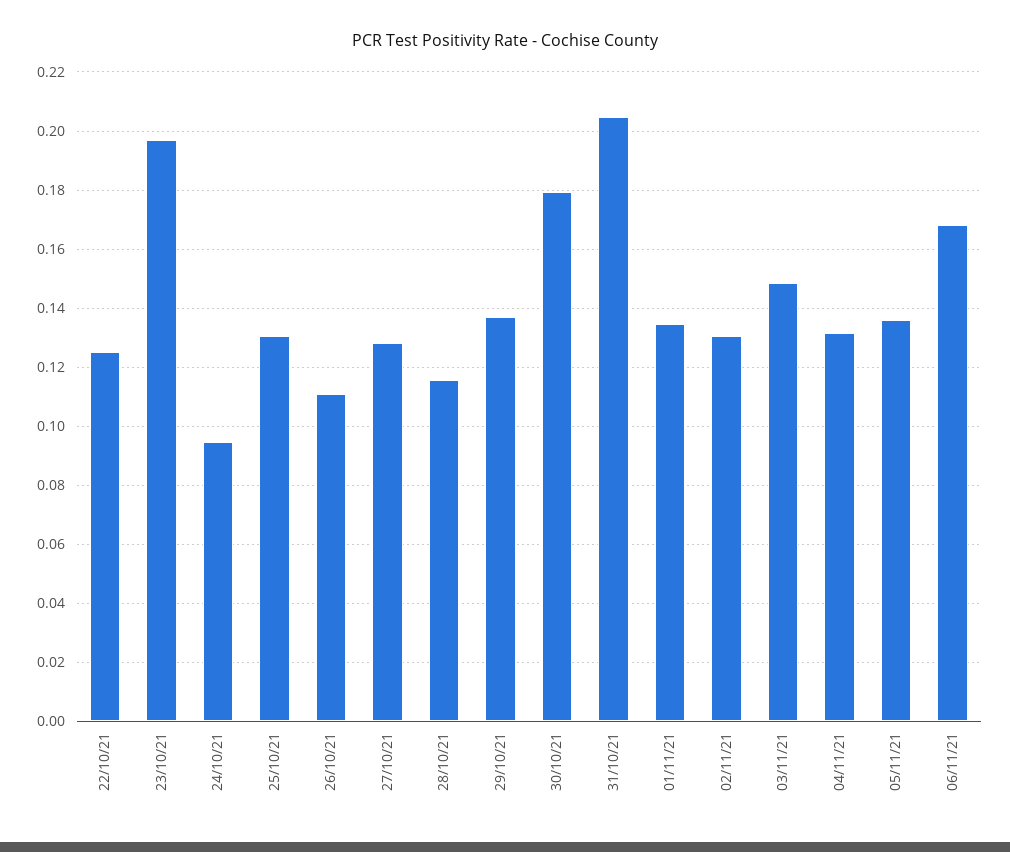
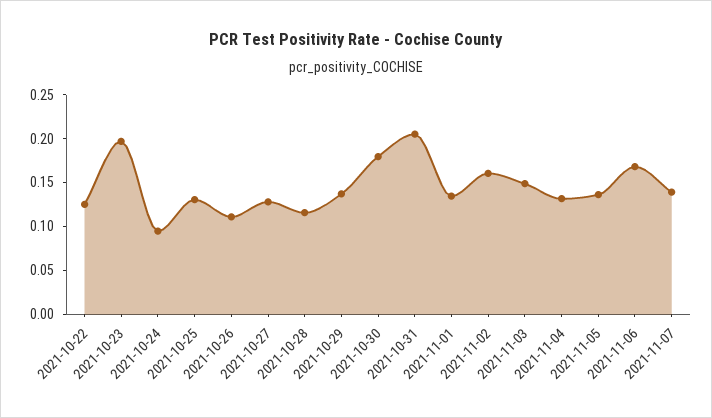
02/11/21: 0.13 -> 0.16
2021-11-07: none -> 0.14

